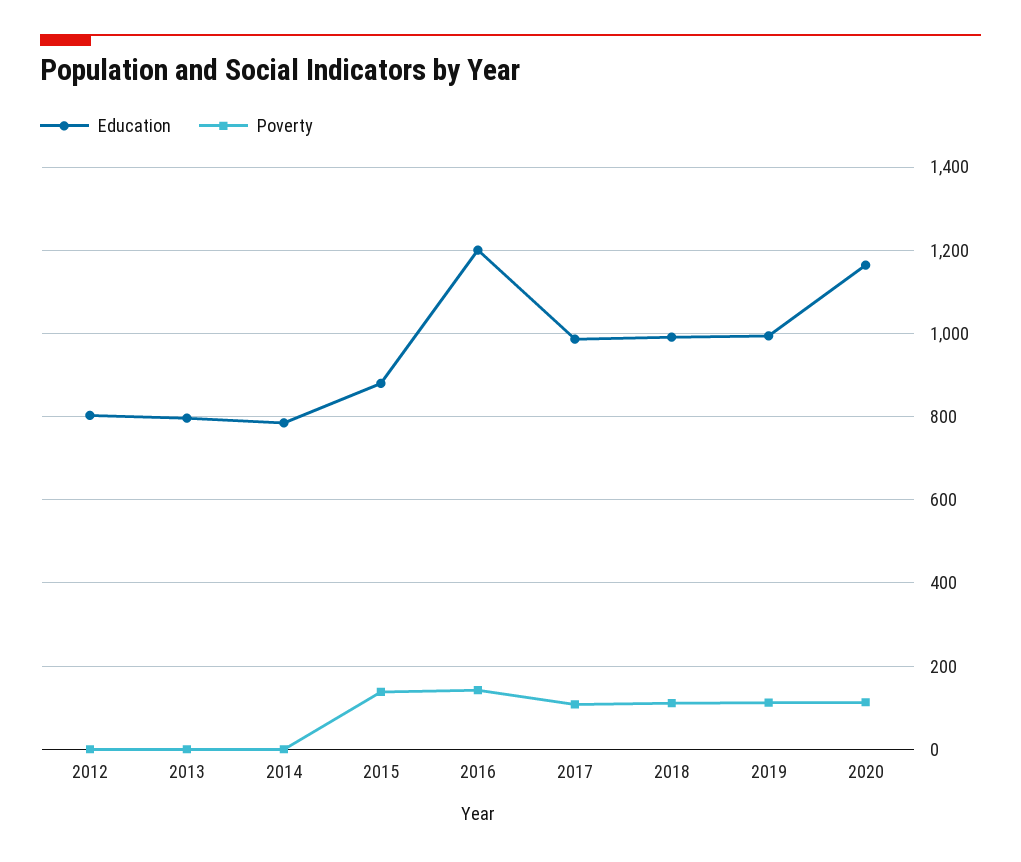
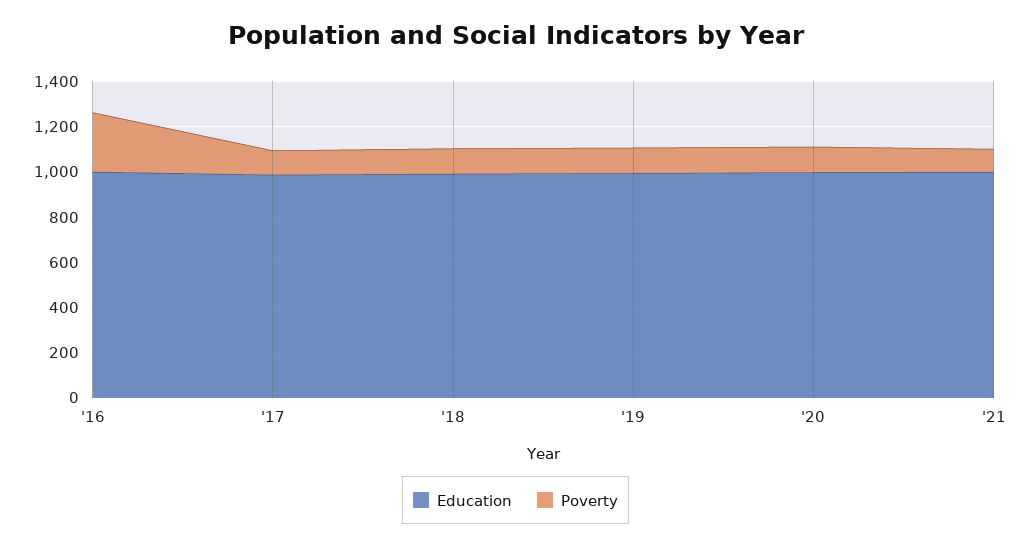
Education, 2012: 800 -> none
Poverty, 2012: 0 -> none
Education, 2013: 800 -> none
Poverty, 2013: 0 -> none
Education, 2014: 780 -> none
Poverty, 2014: 0 -> none
Education, 2015: 880 -> none
Poverty, 2015: 140 -> none
Education, 2016: 1200 -> 1000
Poverty, 2016: 140 -> 250
Education, 2020: 1160 -> 1000
Education, '21: none -> 1000
Poverty, '21: none -> 100

